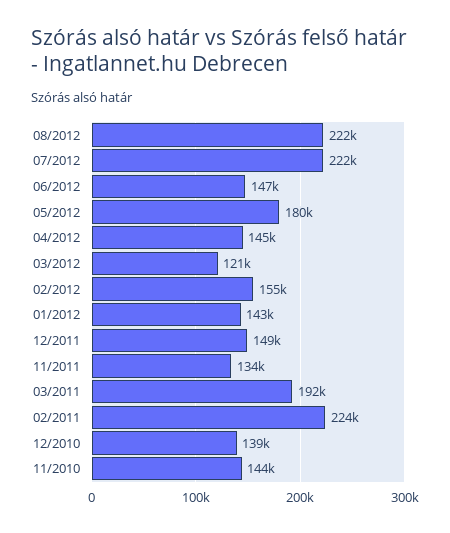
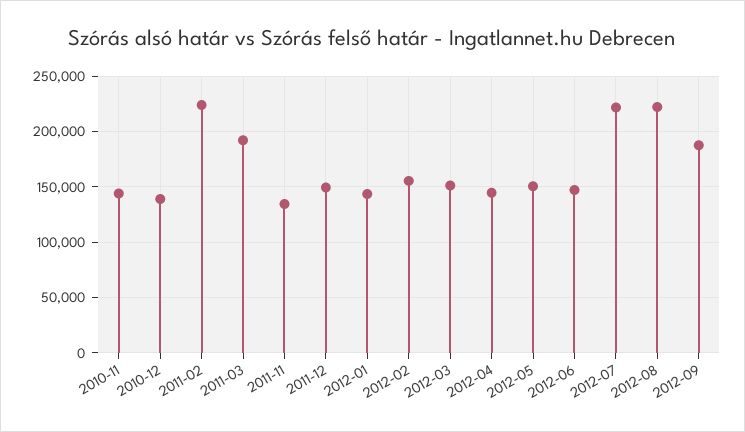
05/2012: 180000 -> 150000
03/2012: 121000 -> 150000
2012-09: none -> 190000

